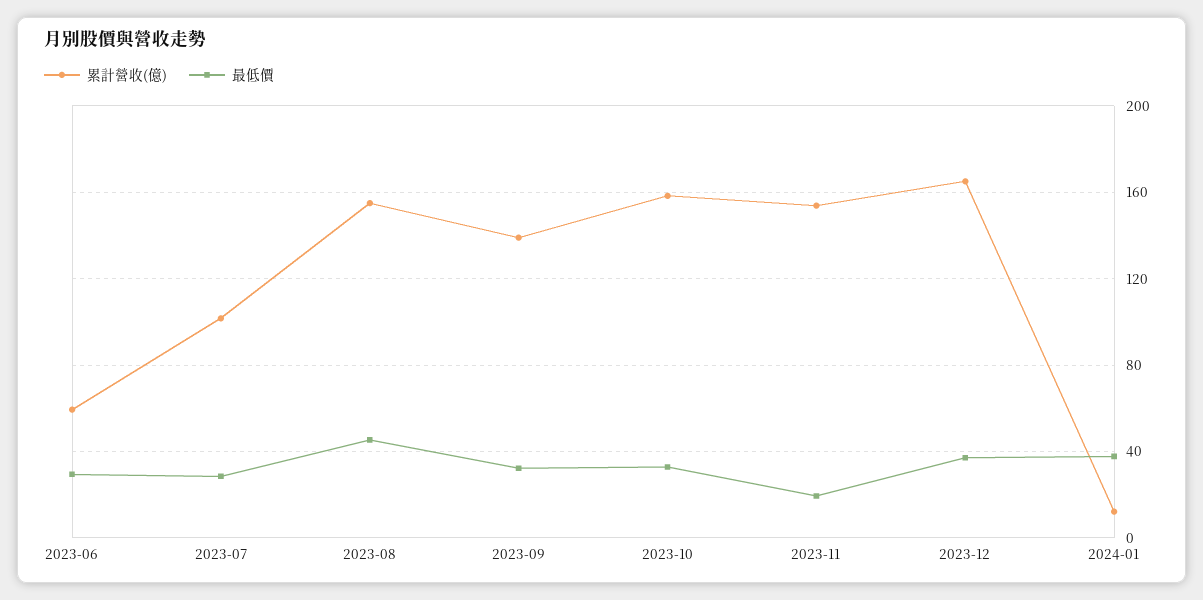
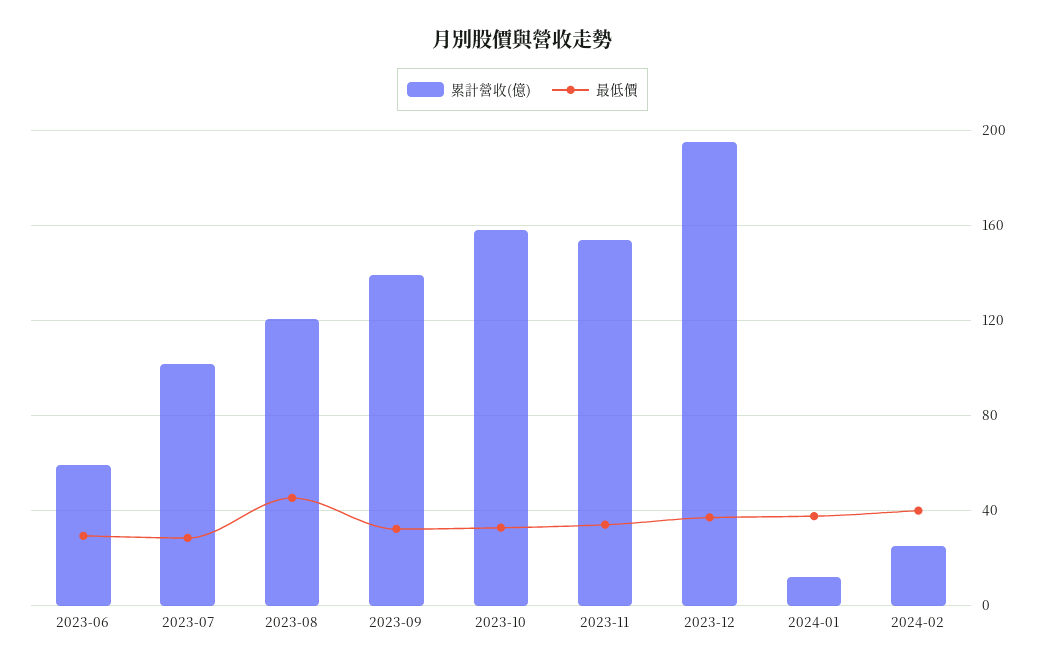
累計營收(億), 2023-08: 155 -> 120
最低價, 2023-11: 20 -> 35
累計營收(億), 2023-12: 165 -> 195
累計營收(億), 2024-02: none -> 25
最低價, 2024-02: none -> 40

